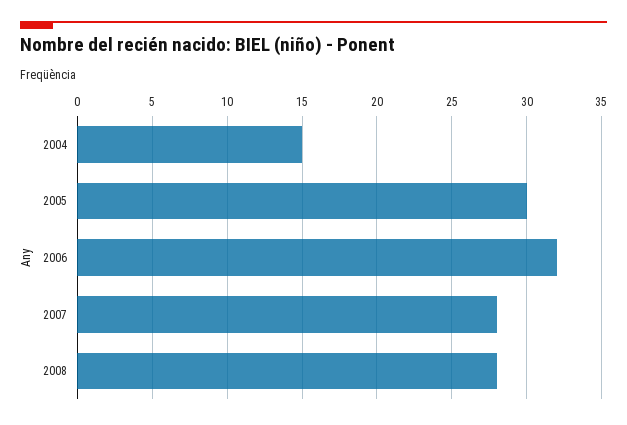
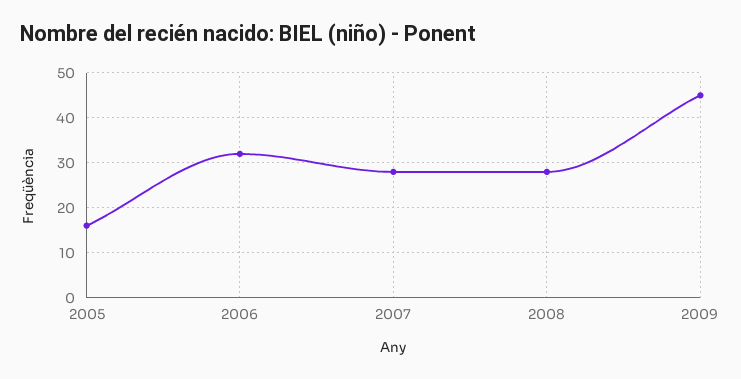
2004: 15 -> none
2005: 30 -> 15
2009: none -> 45

